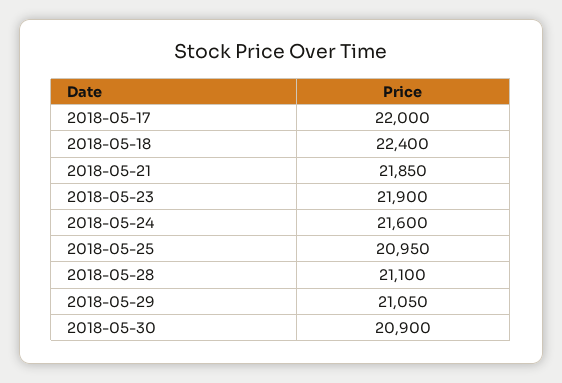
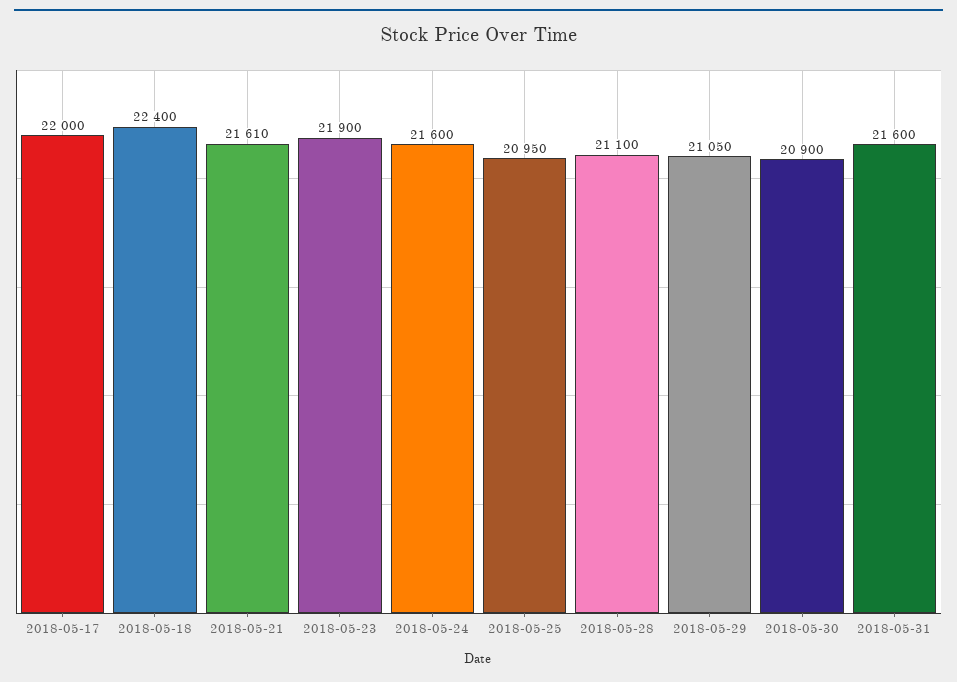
2018-05-21: 21850 -> 21610
2018-05-31: none -> 21600

